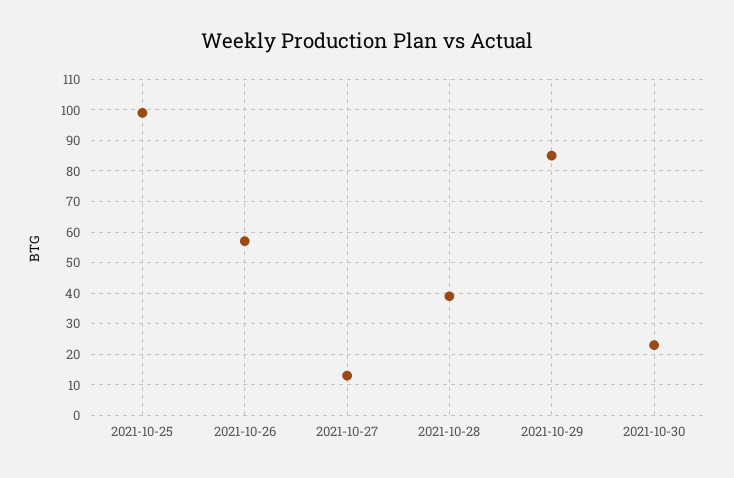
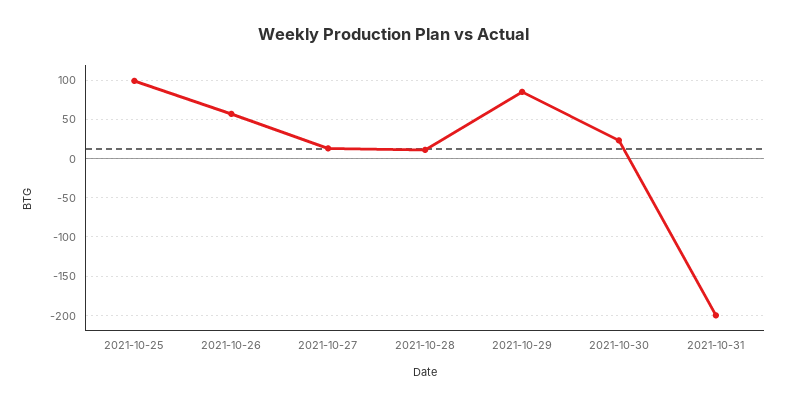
2021-10-28: 40 -> 10
2021-10-31: none -> -200

